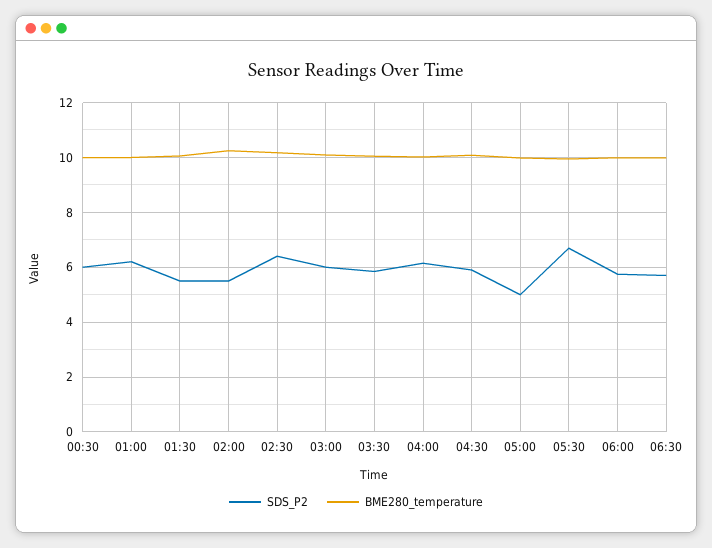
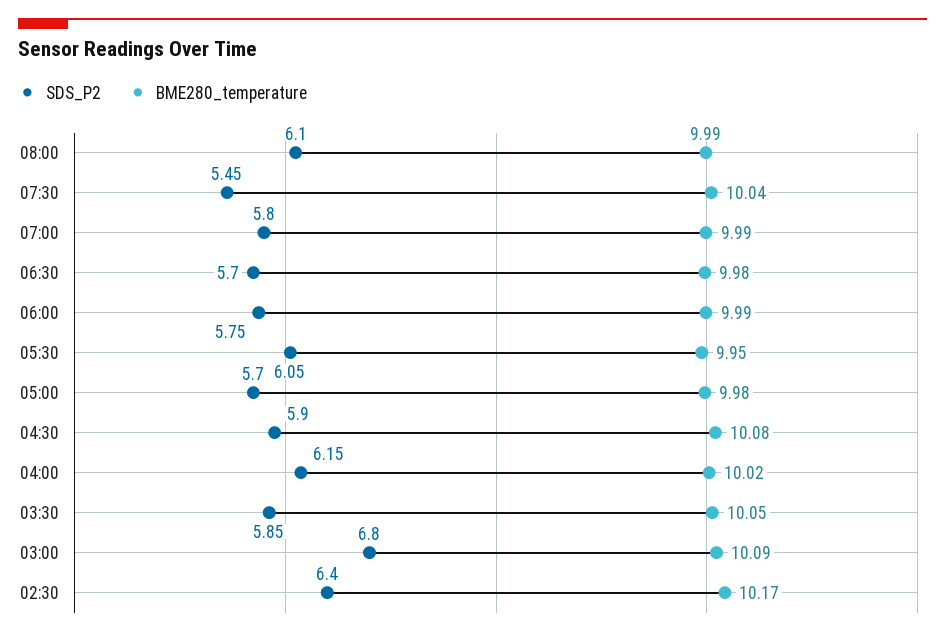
SDS_P2, 00:30: 6 -> none
BME280_temperature, 00:30: 10 -> none
SDS_P2, 01:00: 6.25 -> none
BME280_temperature, 01:00: 10 -> none
SDS_P2, 01:30: 5.5 -> none
BME280_temperature, 01:30: 10 -> none
SDS_P2, 02:00: 5.5 -> none
BME280_temperature, 02:00: 10.25 -> none
SDS_P2, 03:00: 6 -> 6.8
SDS_P2, 05:00: 5 -> 5.7
SDS_P2, 05:30: 6.75 -> 6.05
SDS_P2, 08:00: none -> 6.1
BME280_temperature, 08:00: none -> 9.99
SDS_P2, 07:30: none -> 5.45
BME280_temperature, 07:30: none -> 10.04
SDS_P2, 07:00: none -> 5.8
BME280_temperature, 07:00: none -> 9.99

